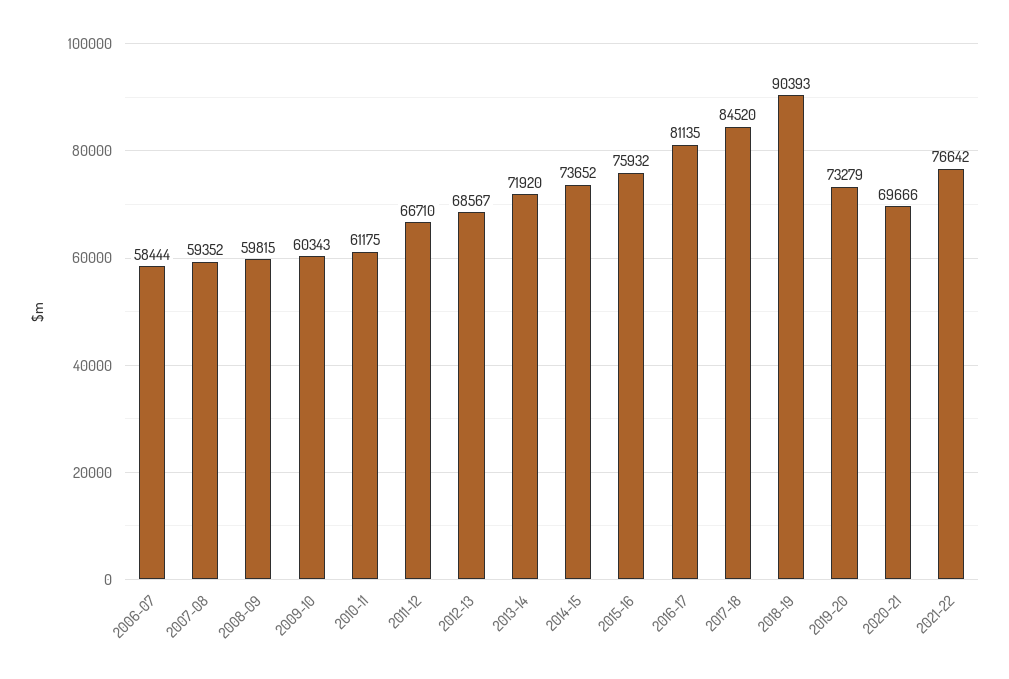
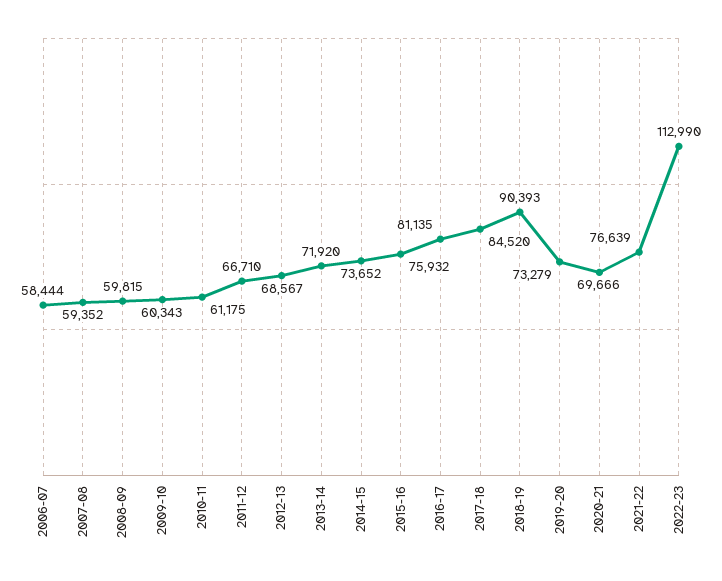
2021-22: 76642 -> 76639
2022-23: none -> 112990

